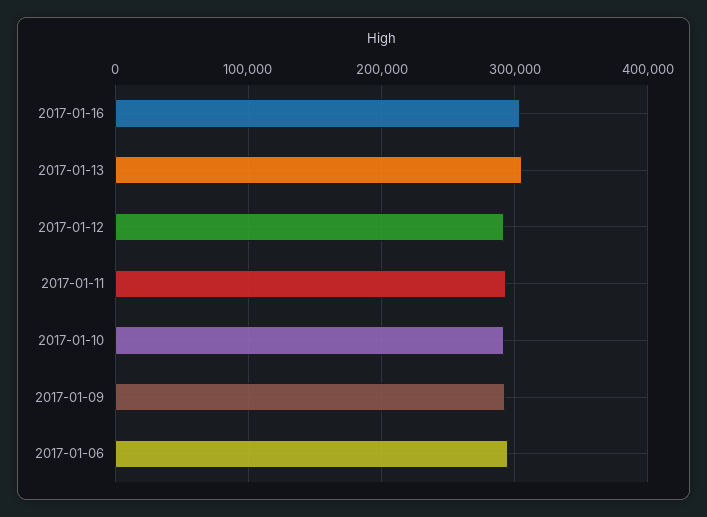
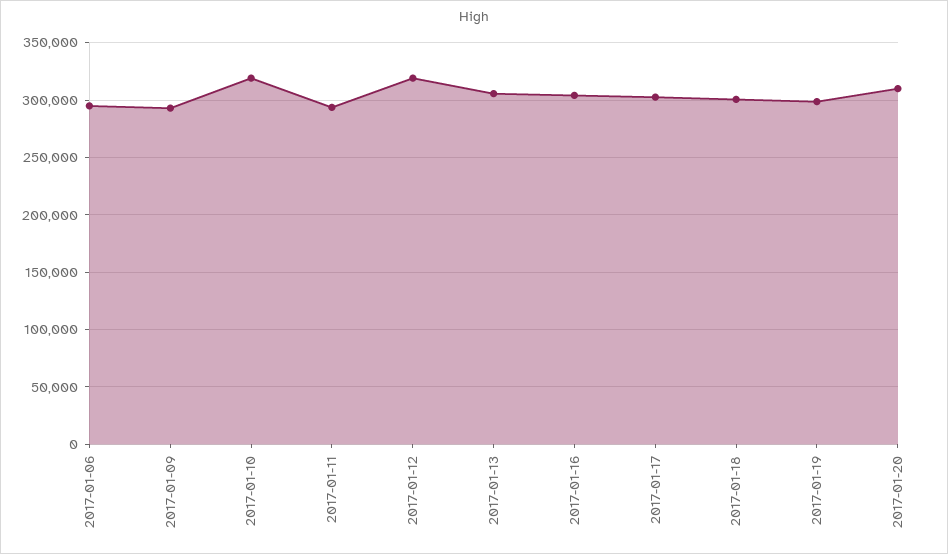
2017-01-12: 290000 -> 320000
2017-01-10: 290000 -> 320000
2017-01-17: none -> 300000
2017-01-18: none -> 300000
2017-01-19: none -> 300000
2017-01-20: none -> 310000

